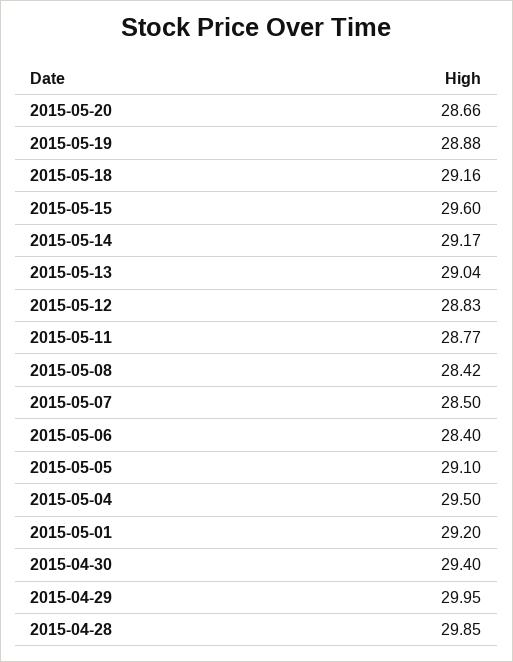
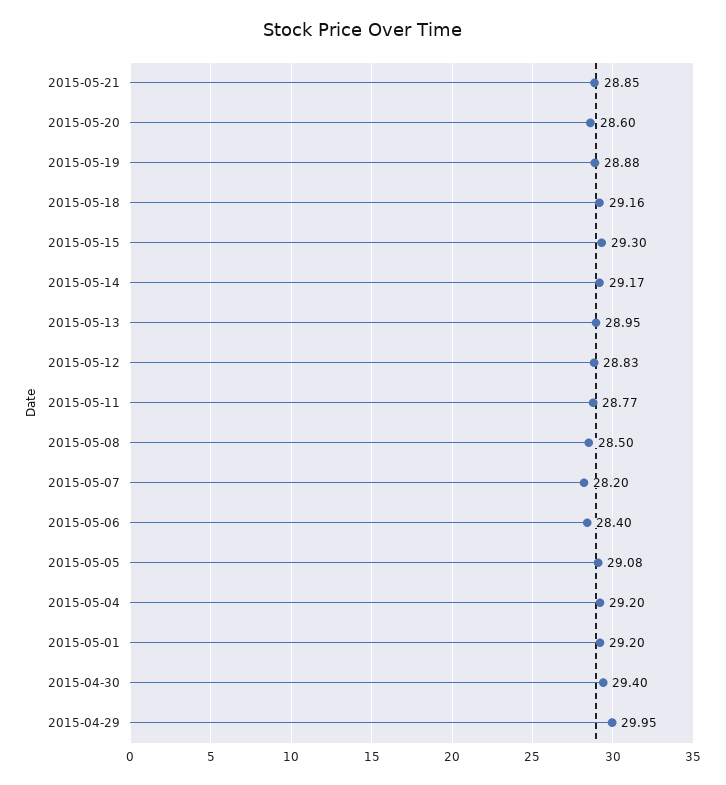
2015-05-20: 28.66 -> 28.6
2015-05-15: 29.6 -> 29.3
2015-05-13: 29.04 -> 28.95
2015-05-08: 28.42 -> 28.5
2015-05-07: 28.5 -> 28.2
2015-05-05: 29.1 -> 29.08
2015-05-04: 29.5 -> 29.2
2015-04-28: 29.85 -> none
2015-05-21: none -> 28.85

